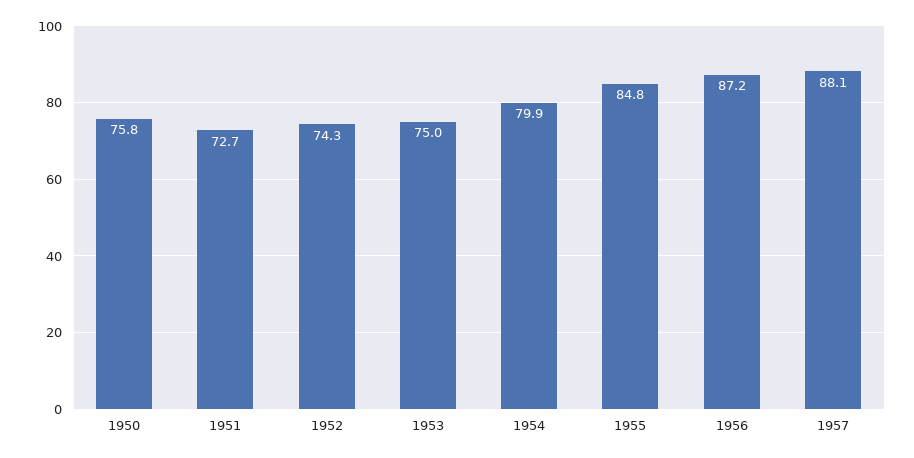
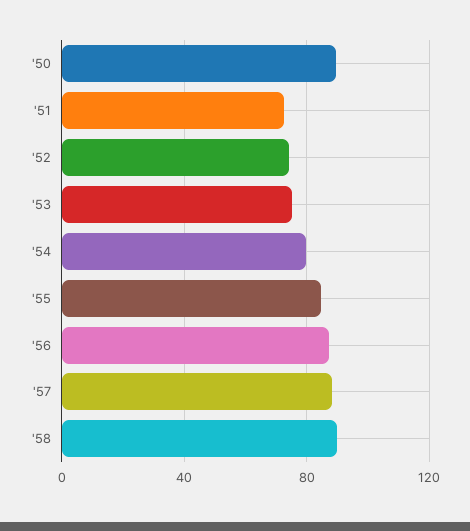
1950: 75.8 -> 90
'58: none -> 90

